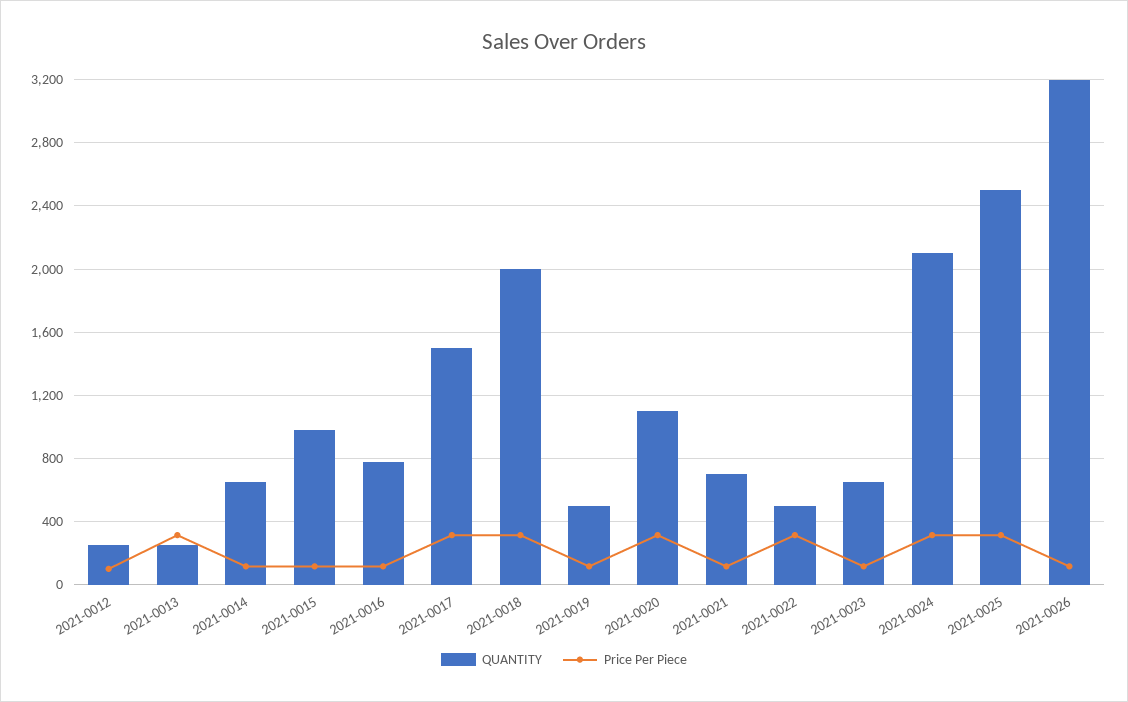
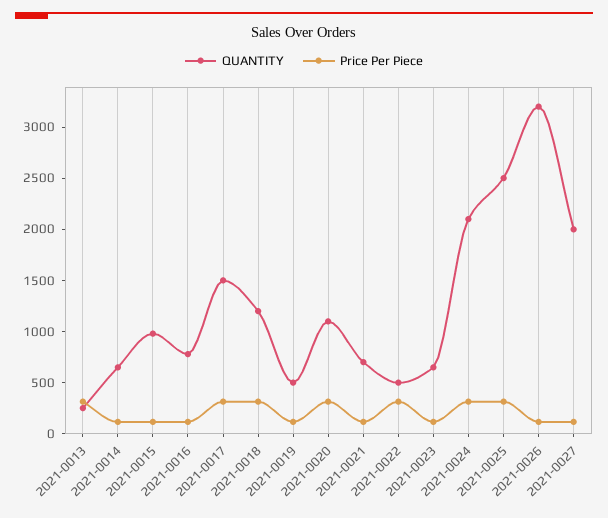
QUANTITY, 2021-0012: 250 -> none
Price Per Piece, 2021-0012: 100 -> none
QUANTITY, 2021-0018: 2000 -> 1200
QUANTITY, 2021-0027: none -> 2000
Price Per Piece, 2021-0027: none -> 100

